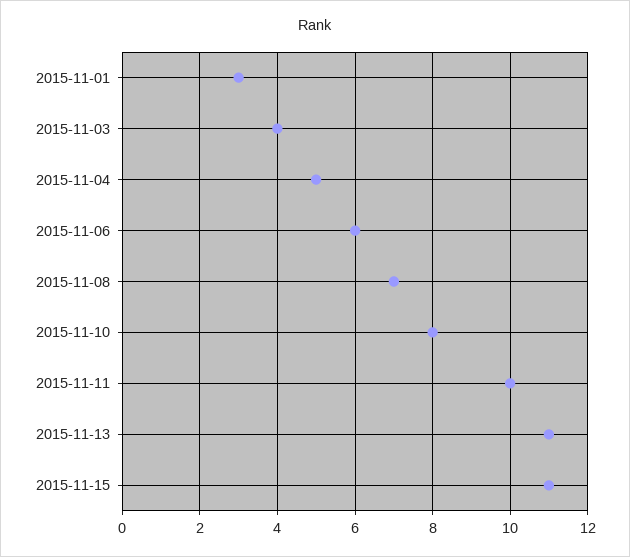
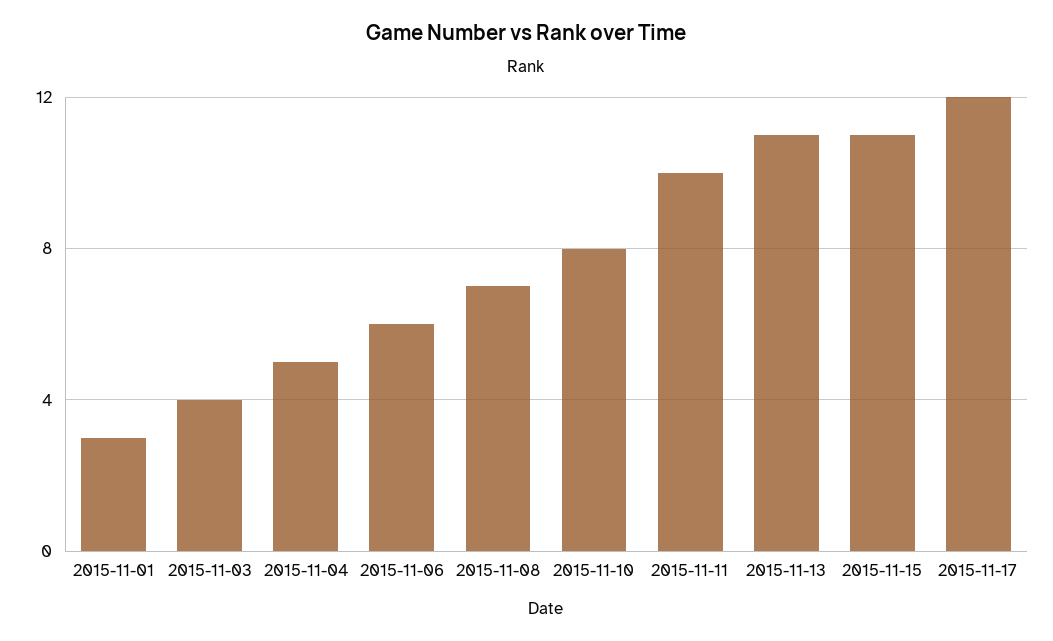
2015-11-17: none -> 12

